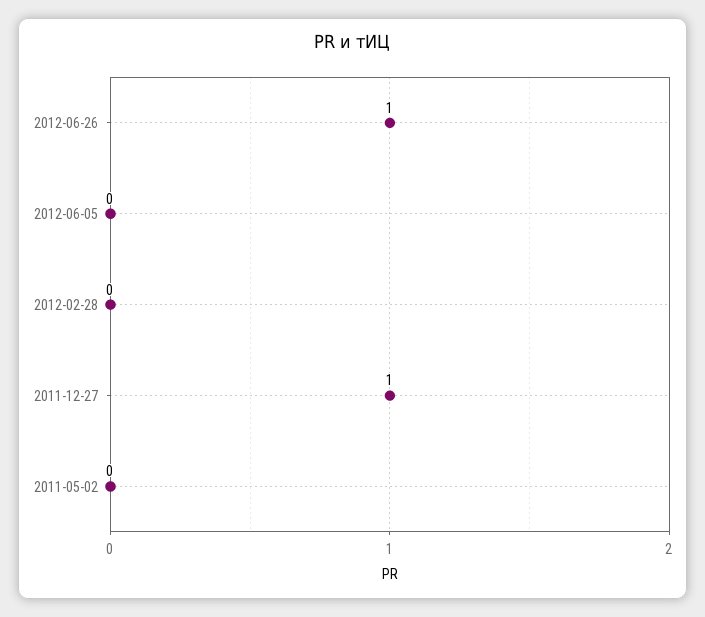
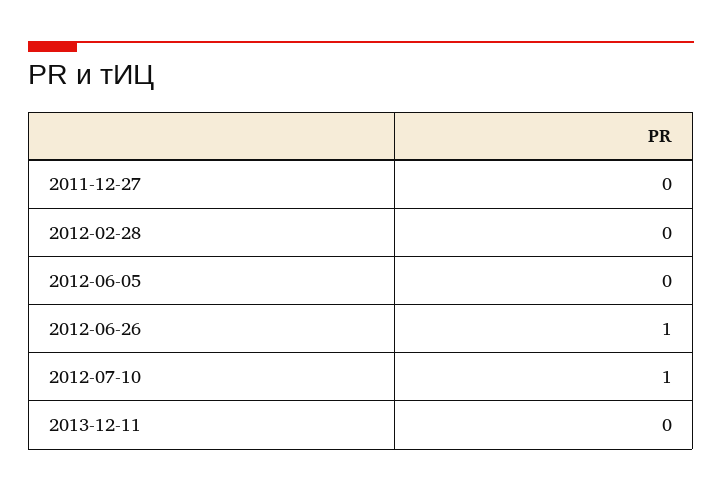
2011-12-27: 1 -> 0
2011-05-02: 0 -> none
2012-07-10: none -> 1
2013-12-11: none -> 0

